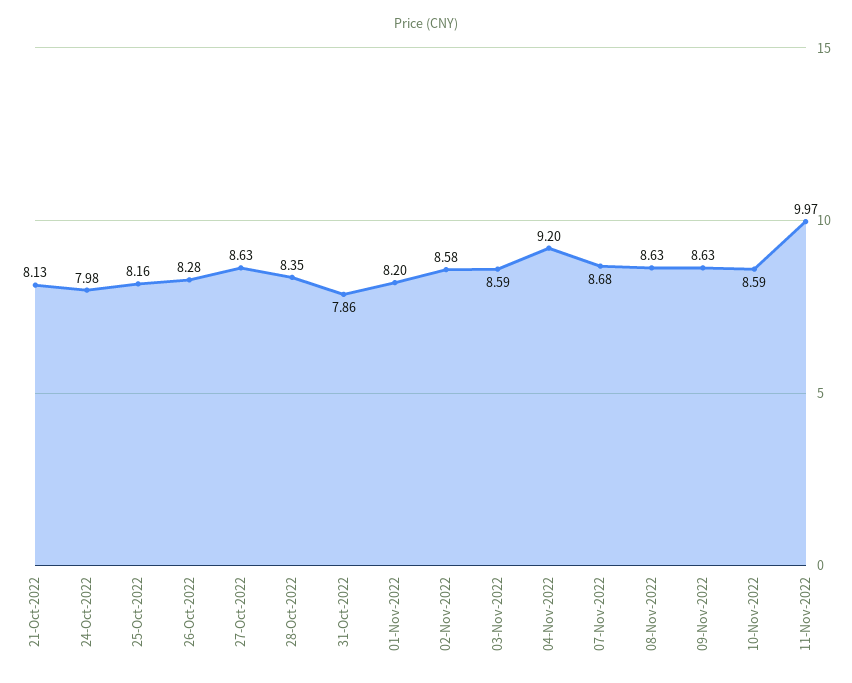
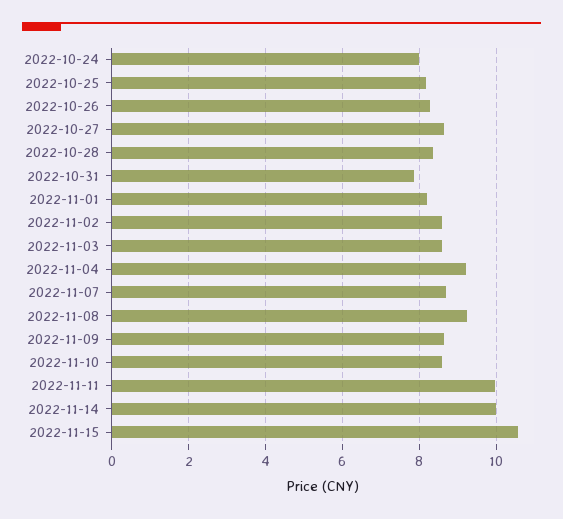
21-Oct-2022: 8.13 -> none
08-Nov-2022: 8.63 -> 9.2
2022-11-14: none -> 10
2022-11-15: none -> 10.6

